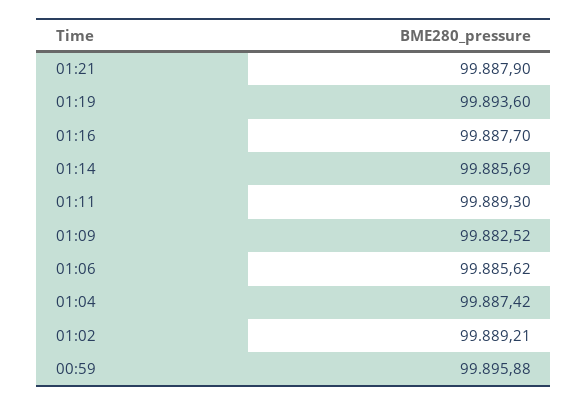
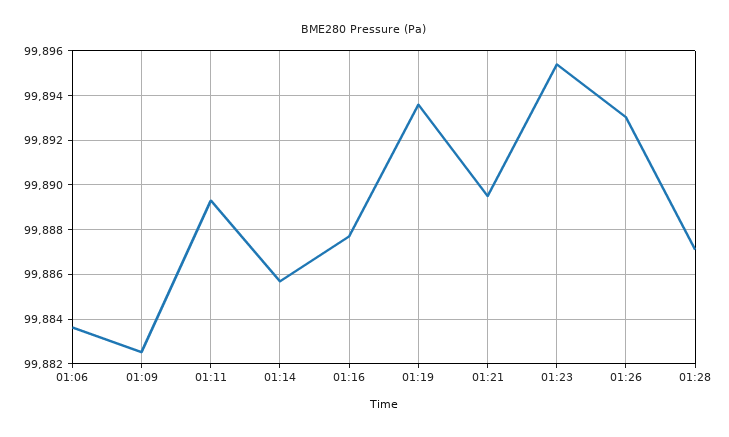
01:21: 99887.9 -> 99889.5
01:06: 99885.62 -> 99883.5
01:04: 99887.42 -> none
01:02: 99889.21 -> none
00:59: 99895.88 -> none
01:23: none -> 99895.5
01:26: none -> 99893
01:28: none -> 99887

